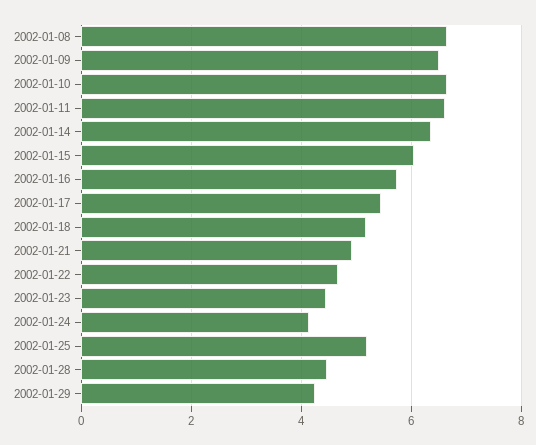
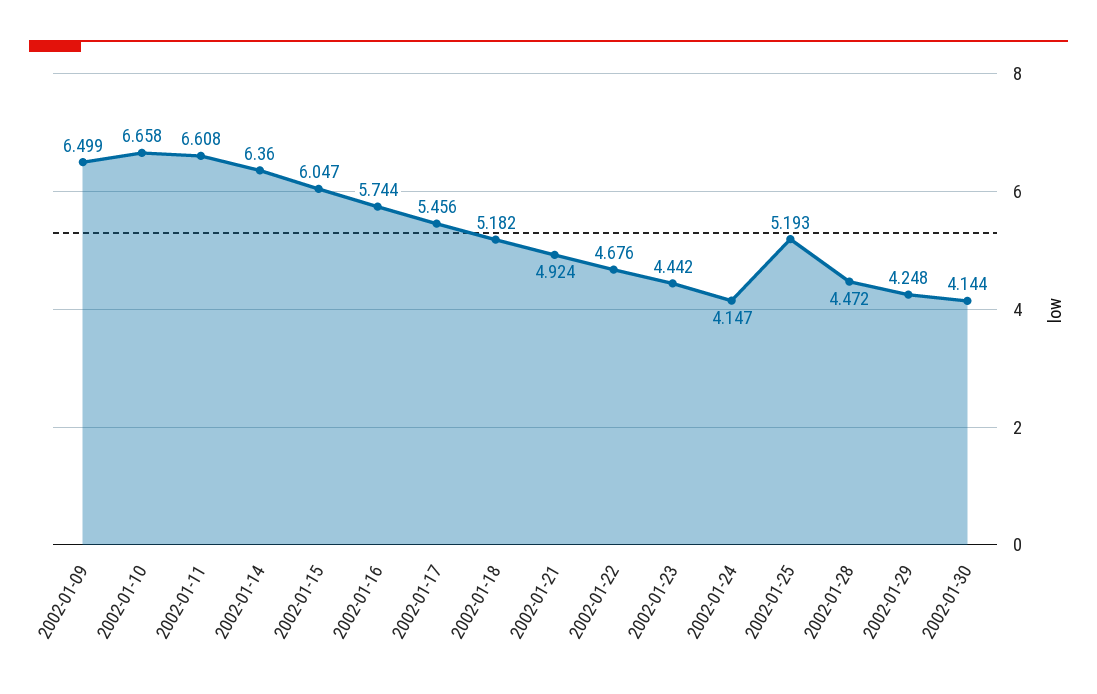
2002-01-08: 6.6 -> none
2002-01-30: none -> 4.144

